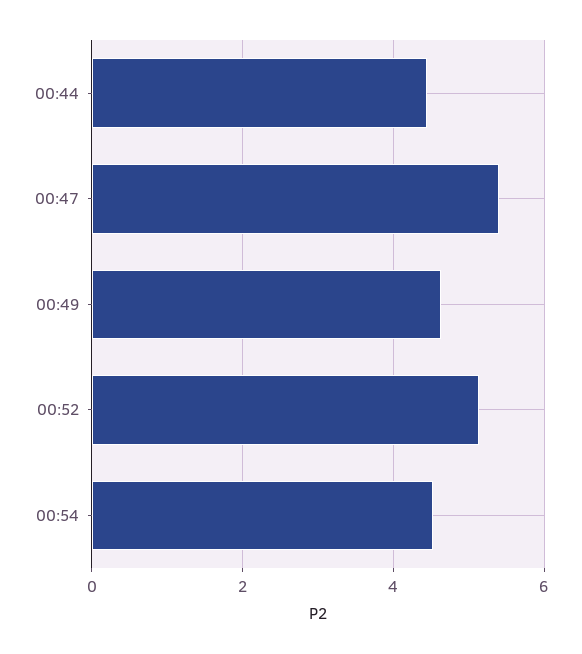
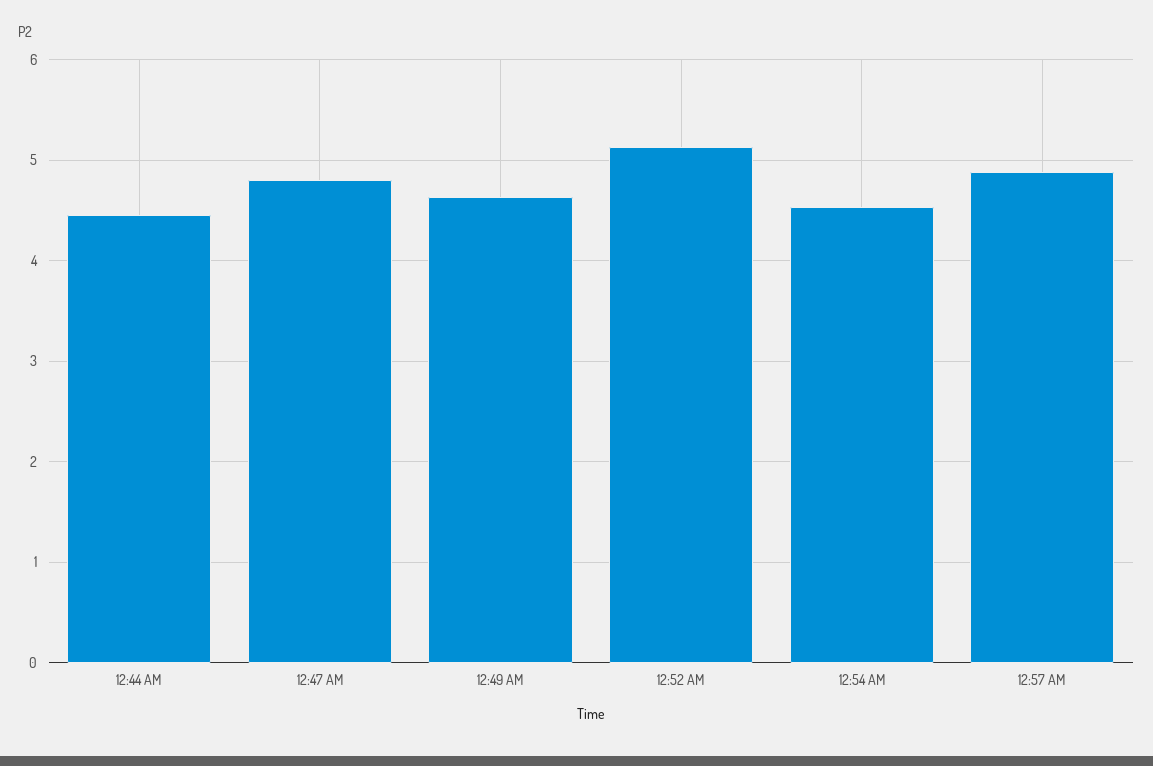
00:47: 5.4 -> 4.8
12:57 AM: none -> 4.9

